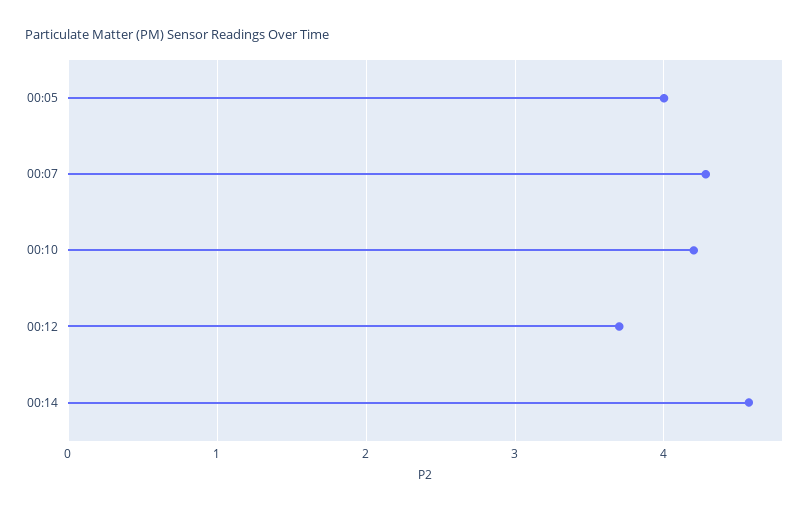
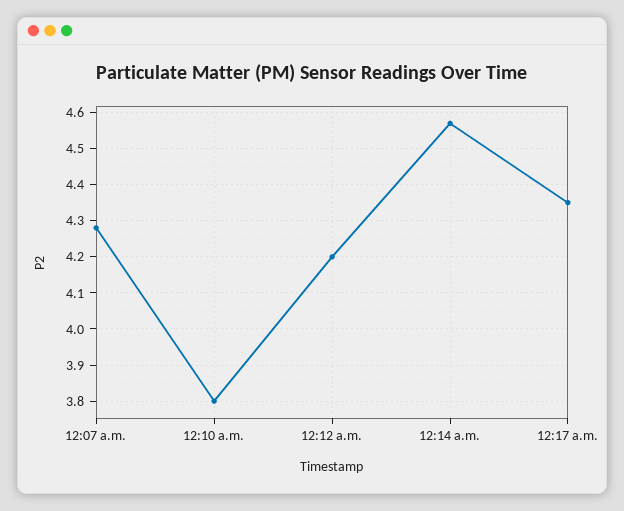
00:05: 4 -> none
00:10: 4.2 -> 3.8
00:12: 3.7 -> 4.2
12:17 a.m.: none -> 4.35

